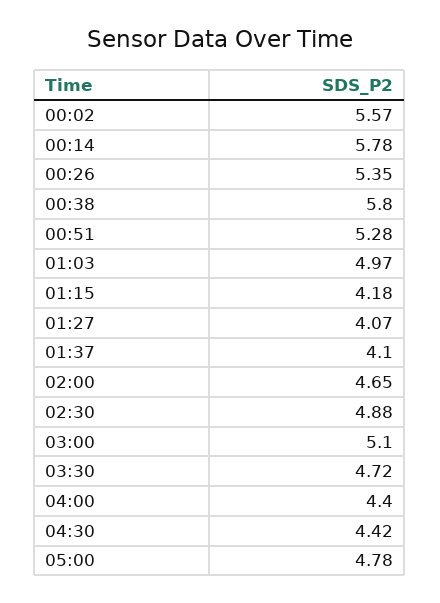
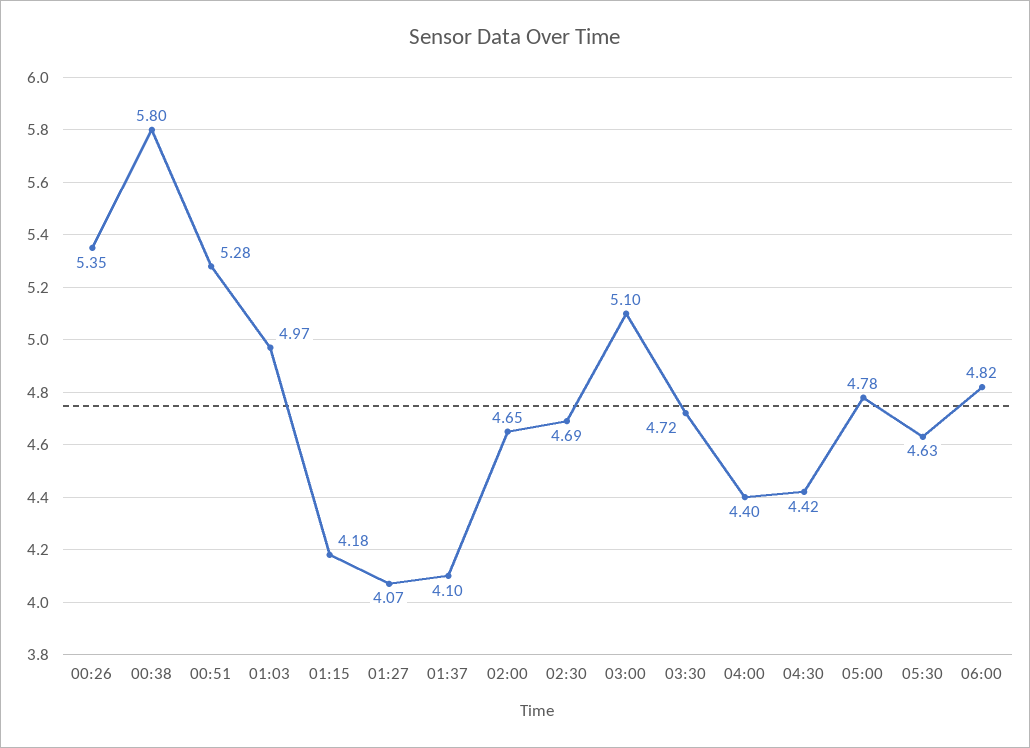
00:02: 5.57 -> none
00:14: 5.78 -> none
02:30: 4.88 -> 4.69
05:30: none -> 4.63
06:00: none -> 4.82

